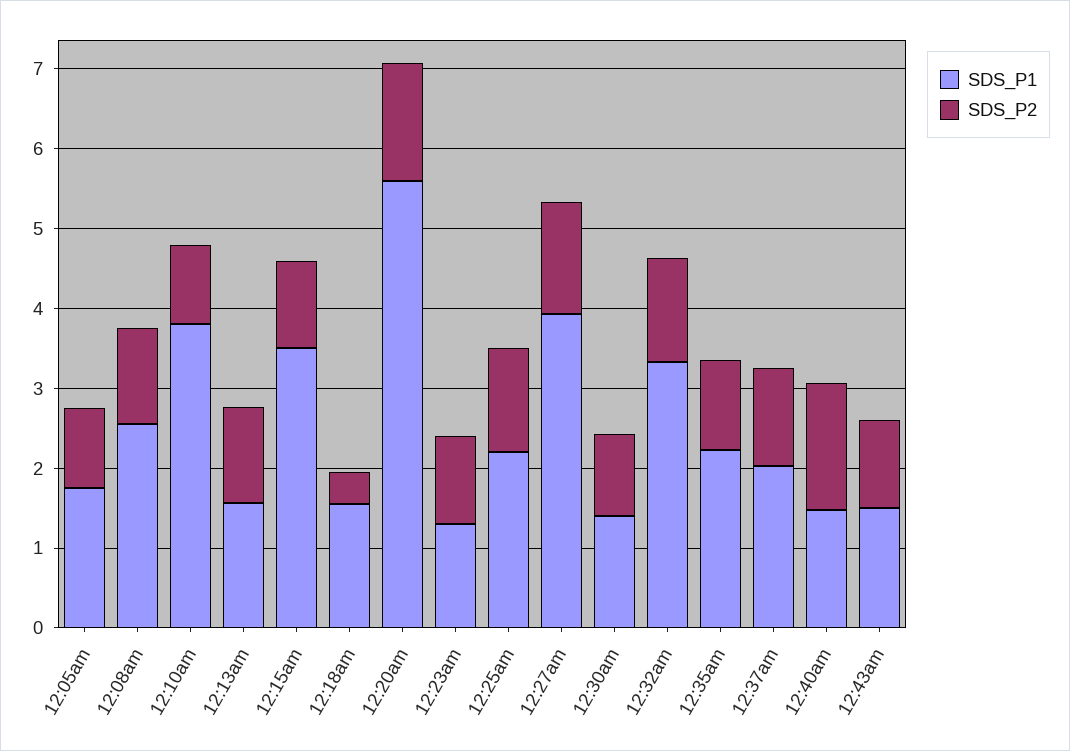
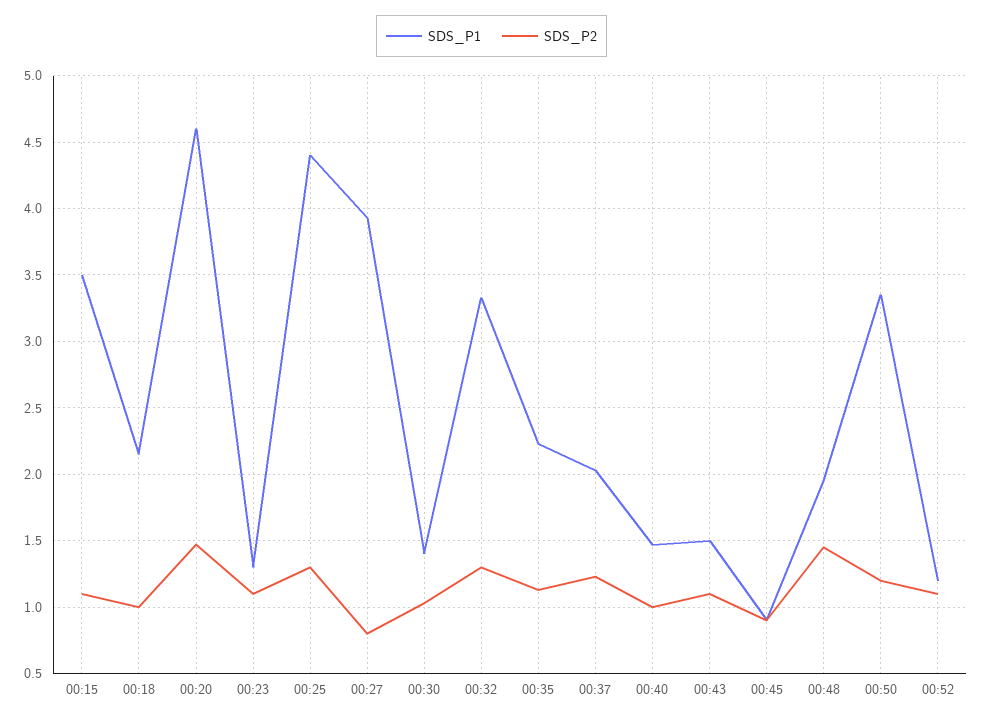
SDS_P1, 12:05am: 1.8 -> none
SDS_P2, 12:05am: 1 -> none
SDS_P1, 12:08am: 2.6 -> none
SDS_P2, 12:08am: 1.2 -> none
SDS_P1, 12:10am: 3.8 -> none
SDS_P2, 12:10am: 1 -> none
SDS_P1, 12:13am: 1.6 -> none
SDS_P2, 12:13am: 1.2 -> none
SDS_P1, 12:18am: 1.6 -> 2.15
SDS_P2, 12:18am: 0.4 -> 1
SDS_P1, 12:20am: 5.6 -> 4.6
SDS_P1, 12:25am: 2.2 -> 4.4
SDS_P2, 12:27am: 1.4 -> 0.8
SDS_P2, 12:40am: 1.6 -> 1
SDS_P1, 00:45: none -> 0.9
SDS_P2, 00:45: none -> 0.9
SDS_P1, 00:48: none -> 1.95
SDS_P2, 00:48: none -> 1.45
SDS_P1, 00:50: none -> 3.35
SDS_P2, 00:50: none -> 1.2
SDS_P1, 00:52: none -> 1.2
SDS_P2, 00:52: none -> 1.1

